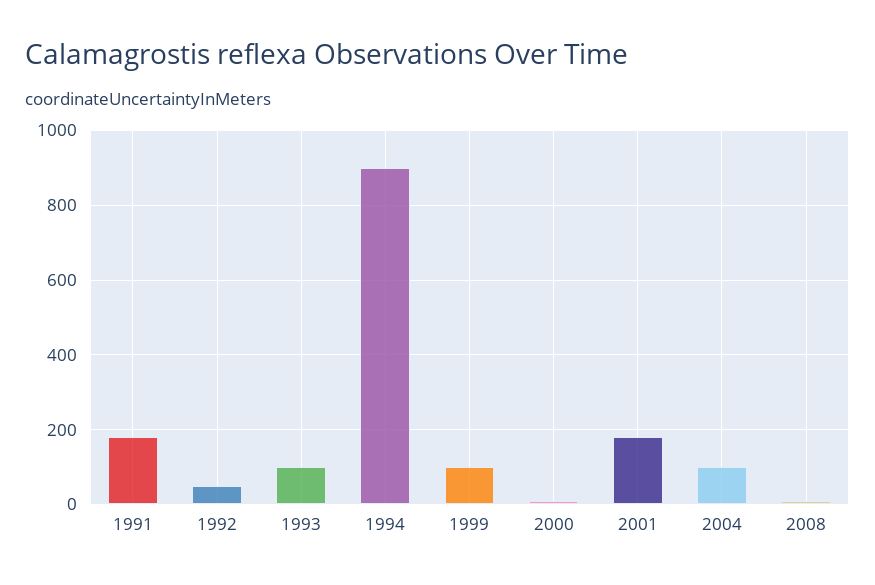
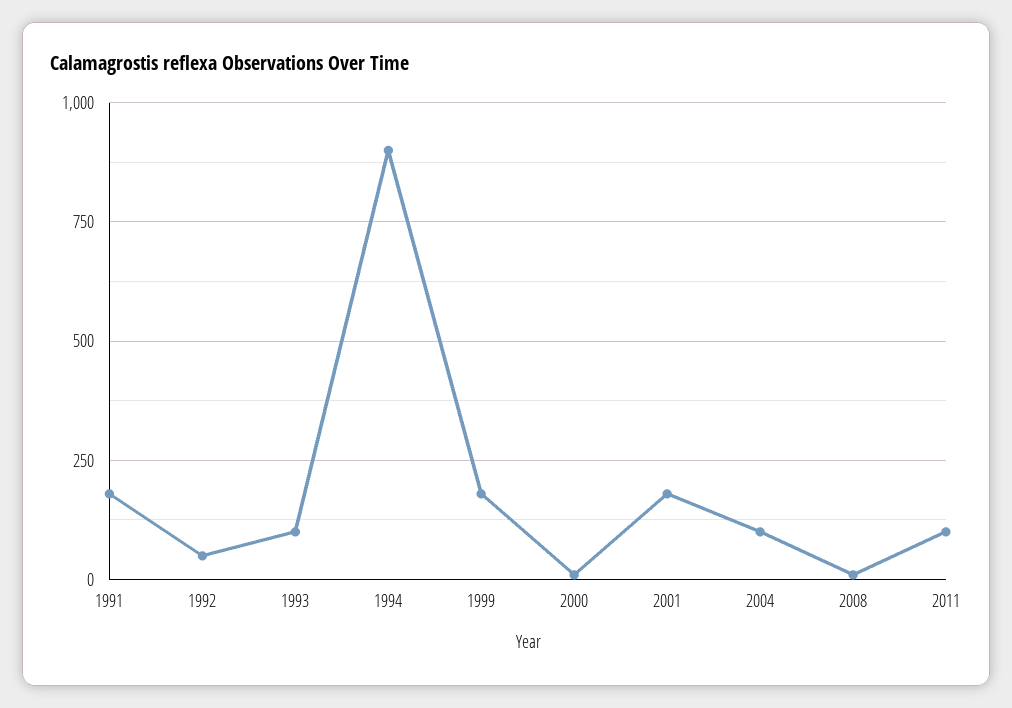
1999: 100 -> 175
2011: none -> 100

